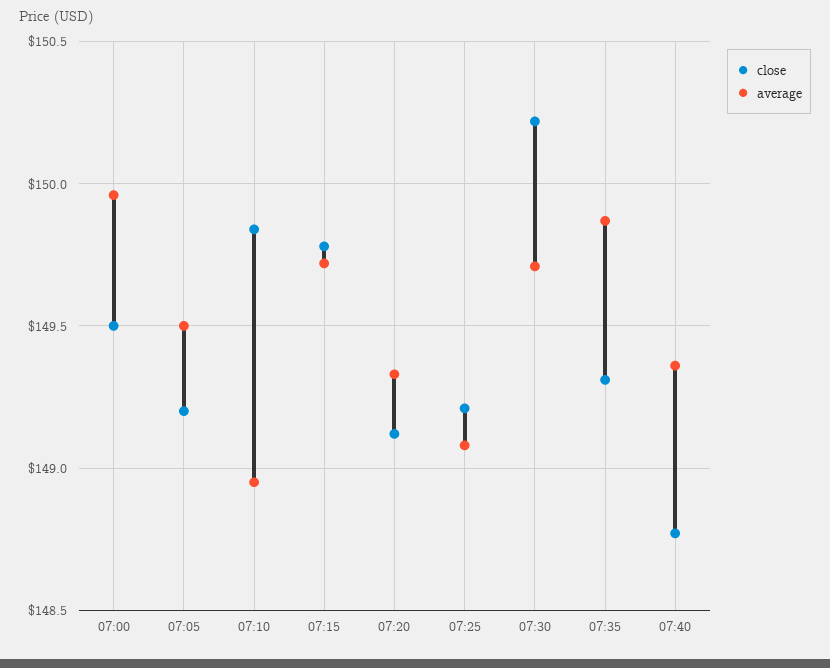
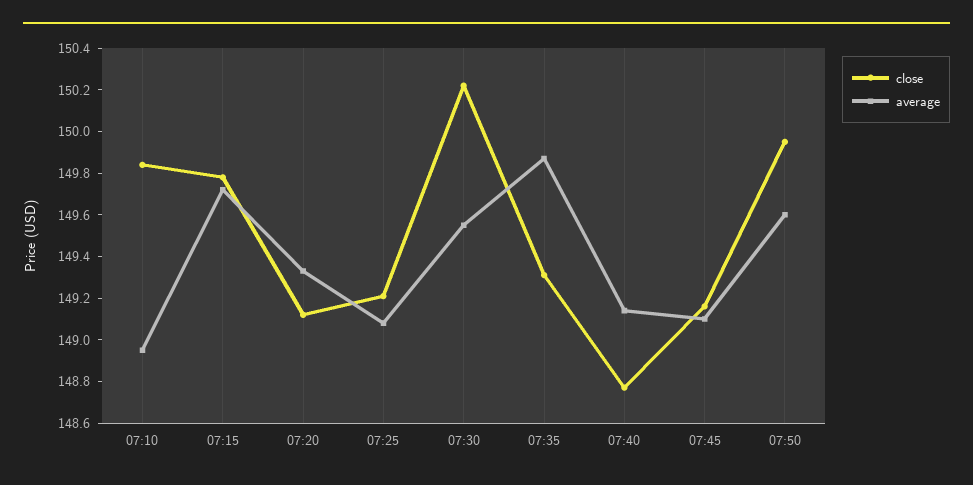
close, 07:00: 149.5 -> none
average, 07:00: 149.95 -> none
close, 07:05: 149.2 -> none
average, 07:05: 149.5 -> none
average, 07:30: 149.7 -> 149.55
average, 07:40: 149.35 -> 149.15
close, 07:45: none -> 149.15
average, 07:45: none -> 149.1
close, 07:50: none -> 149.95
average, 07:50: none -> 149.6

